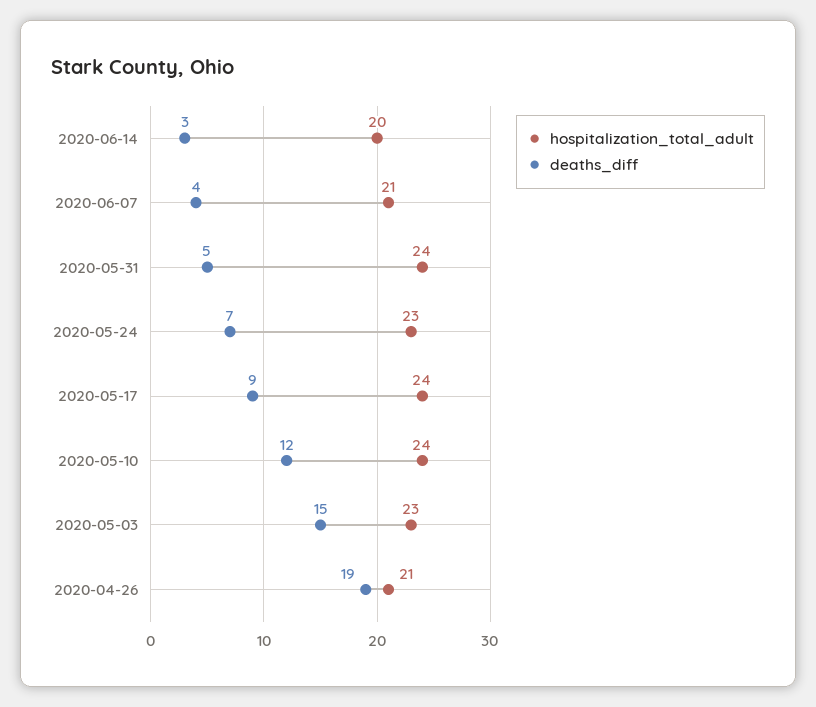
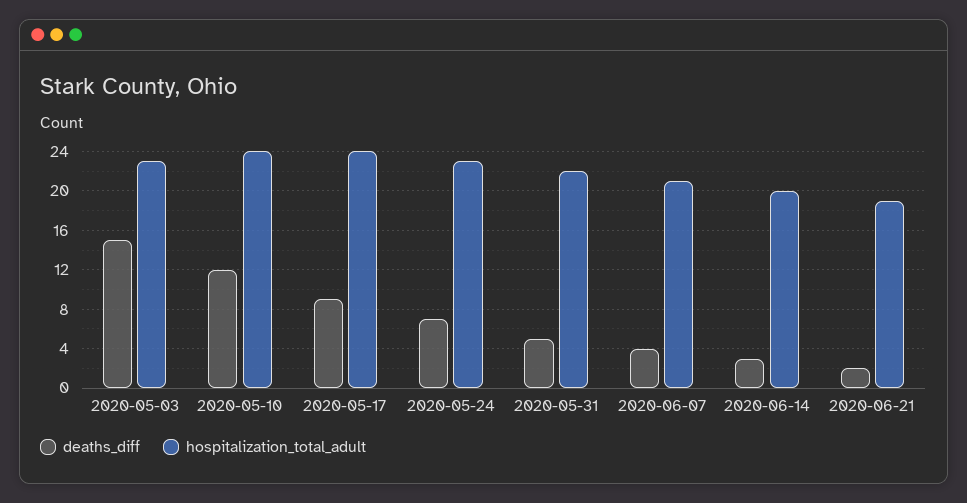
hospitalization_total_adult, 2020-05-31: 24 -> 22
hospitalization_total_adult, 2020-04-26: 21 -> none
deaths_diff, 2020-04-26: 19 -> none
deaths_diff, 2020-06-21: none -> 2
hospitalization_total_adult, 2020-06-21: none -> 19

